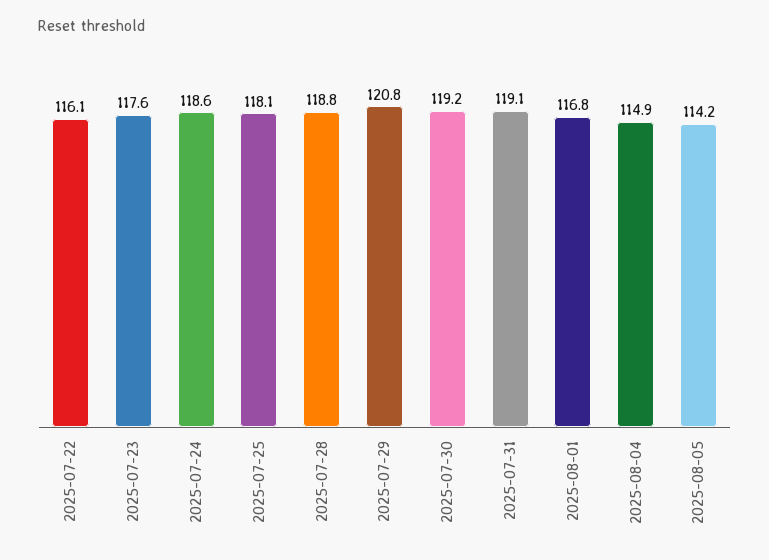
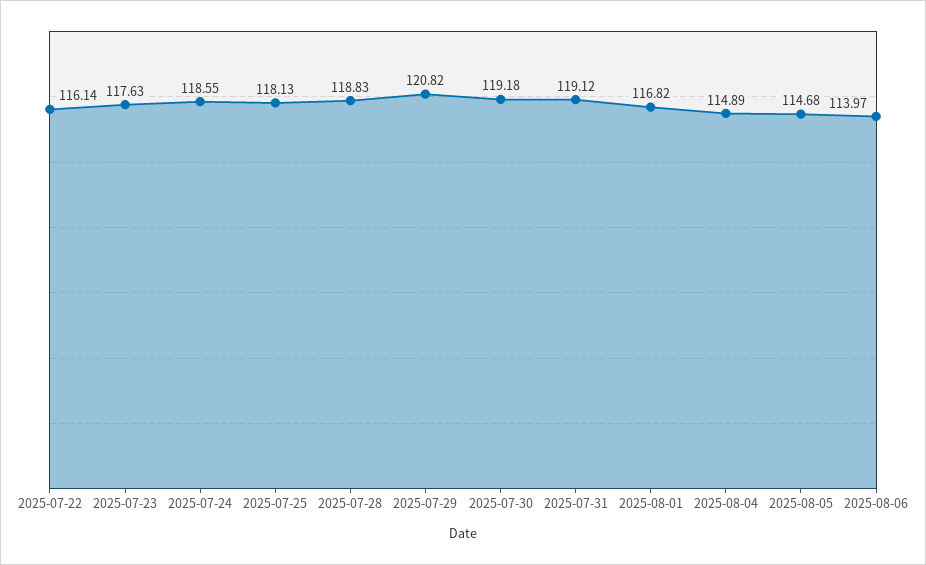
2025-08-05: 114.2 -> 114.68
2025-08-06: none -> 113.97

